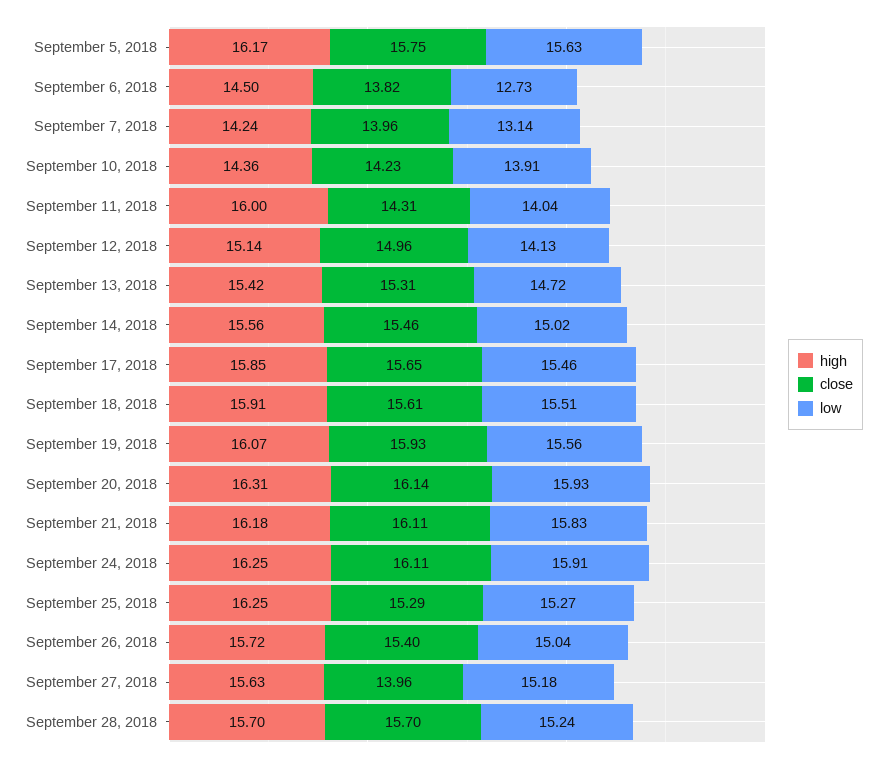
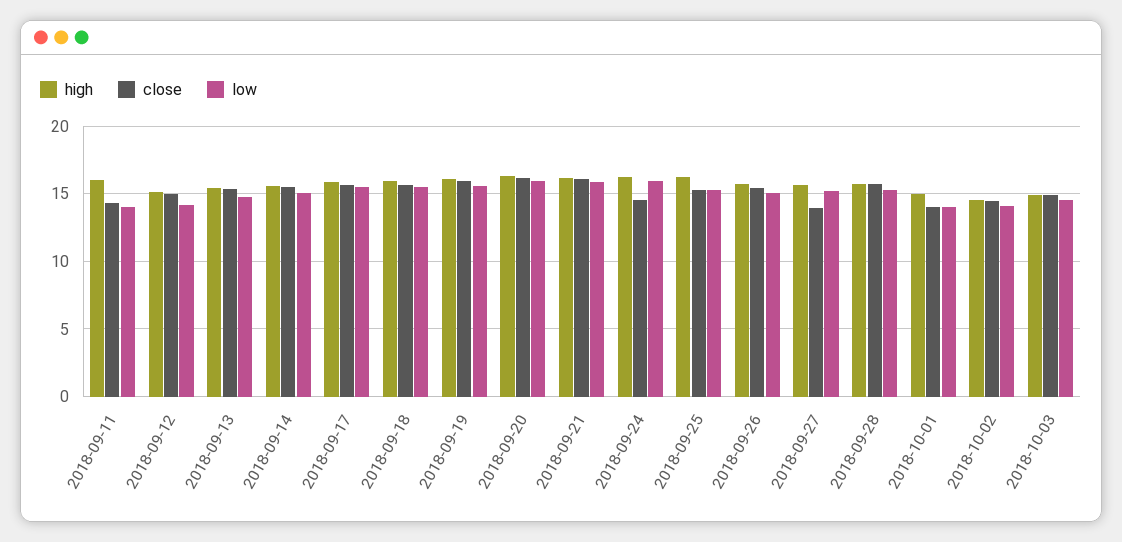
high, September 5, 2018: 16.17 -> none
close, September 5, 2018: 15.75 -> none
low, September 5, 2018: 15.63 -> none
high, September 6, 2018: 14.5 -> none
close, September 6, 2018: 13.82 -> none
low, September 6, 2018: 12.73 -> none
high, September 7, 2018: 14.24 -> none
close, September 7, 2018: 13.96 -> none
low, September 7, 2018: 13.14 -> none
high, September 10, 2018: 14.36 -> none
close, September 10, 2018: 14.23 -> none
low, September 10, 2018: 13.91 -> none
close, September 24, 2018: 16.11 -> 14.5
high, 2018-10-01: none -> 15
close, 2018-10-01: none -> 14
low, 2018-10-01: none -> 14
high, 2018-10-02: none -> 14.5
close, 2018-10-02: none -> 14.5
low, 2018-10-02: none -> 14
high, 2018-10-03: none -> 15
close, 2018-10-03: none -> 15
low, 2018-10-03: none -> 14.5

